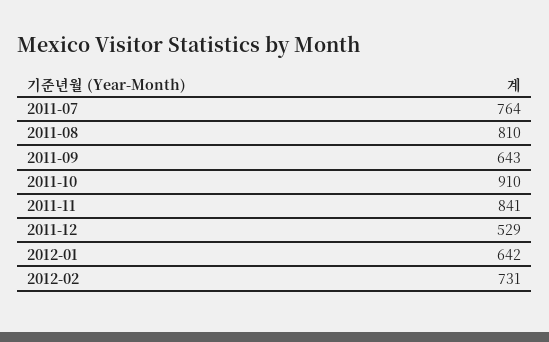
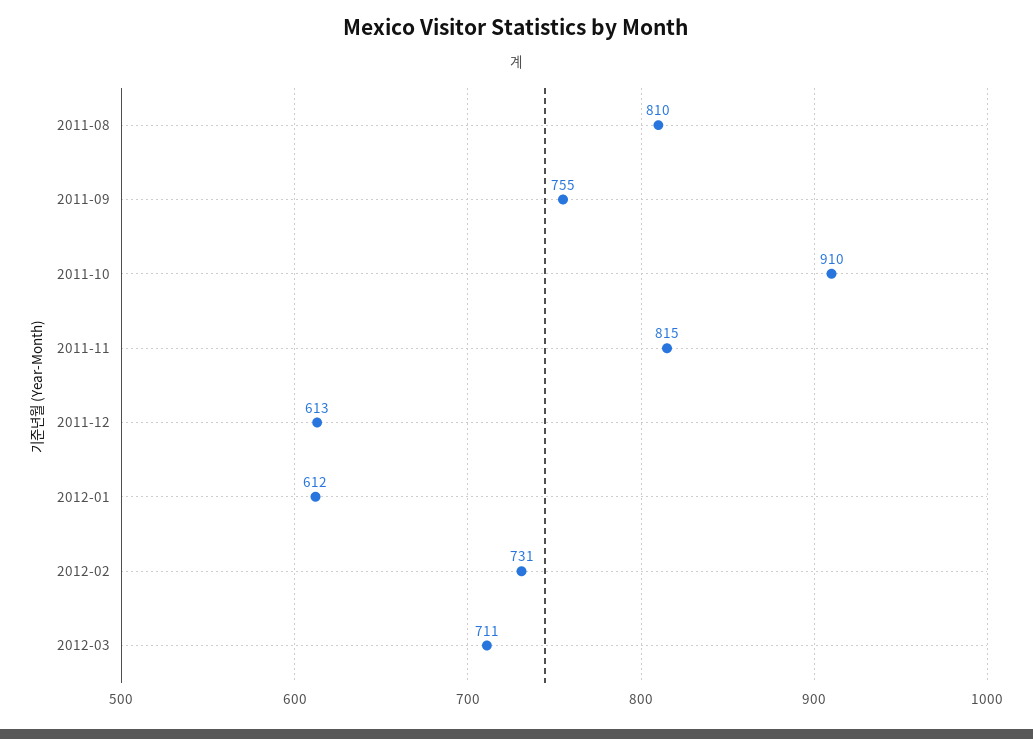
2011-07: 764 -> none
2011-09: 643 -> 755
2011-11: 841 -> 815
2011-12: 529 -> 613
2012-01: 642 -> 612
2012-03: none -> 711

